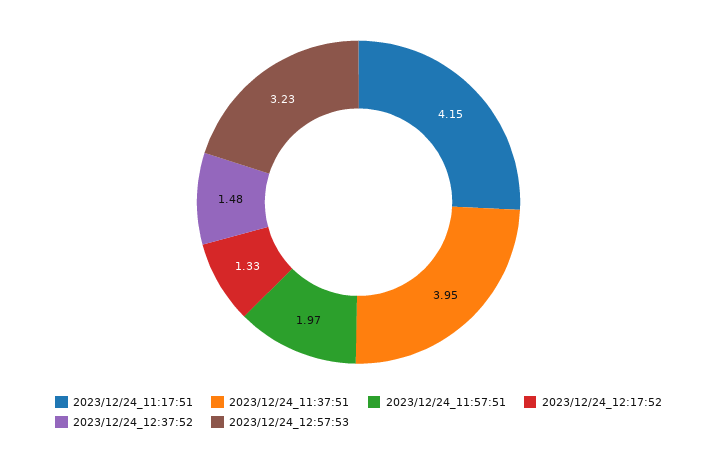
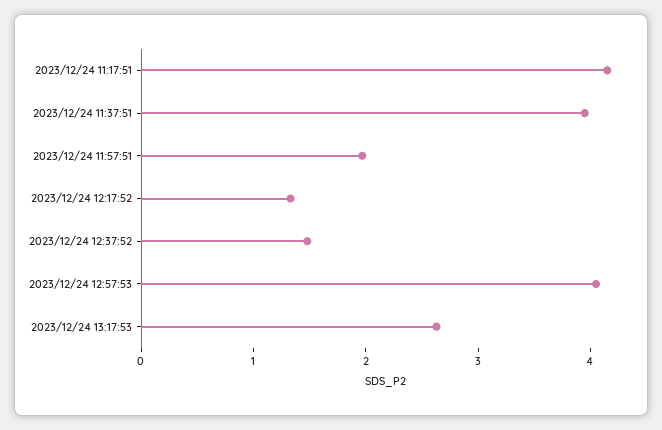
2023/12/24_12:57:53: 3.23 -> 4
2023/12/24 13:17:53: none -> 2.6

